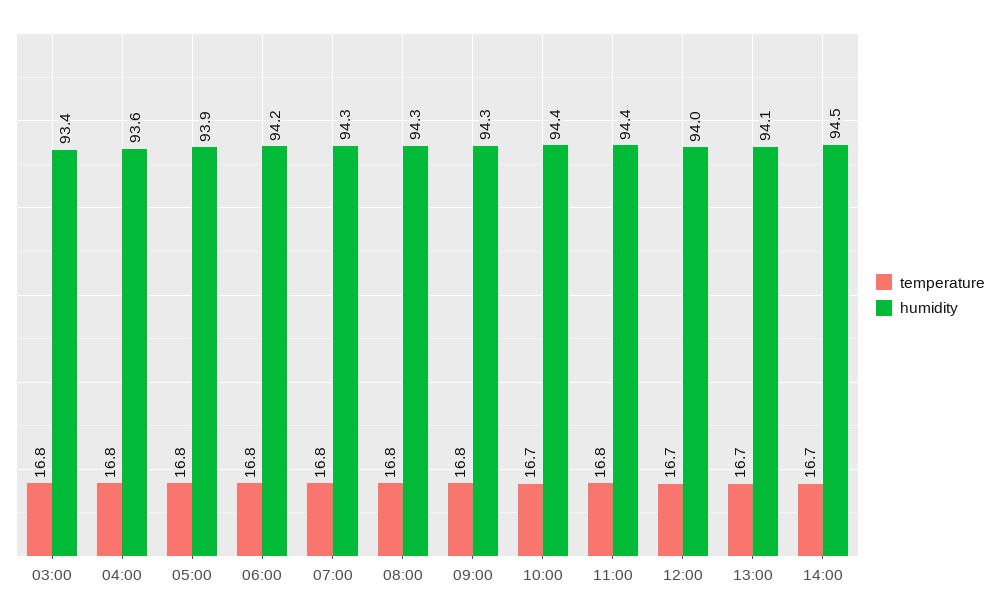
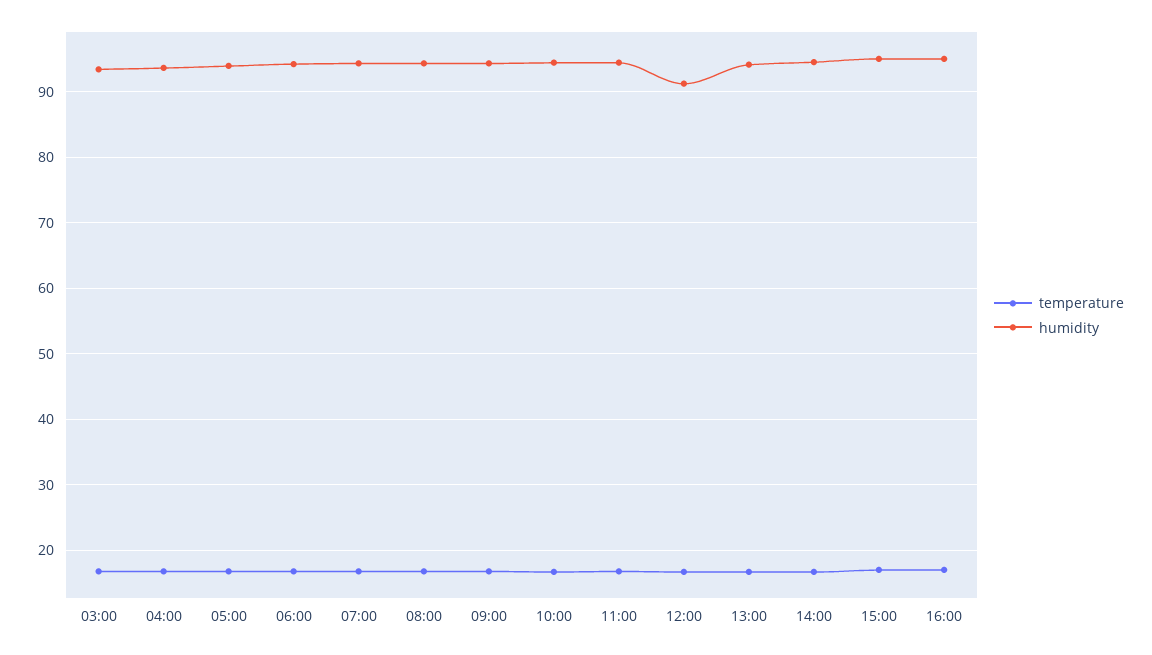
humidity, 12:00: 94 -> 91
temperature, 15:00: none -> 17
humidity, 15:00: none -> 95
temperature, 16:00: none -> 17
humidity, 16:00: none -> 95

